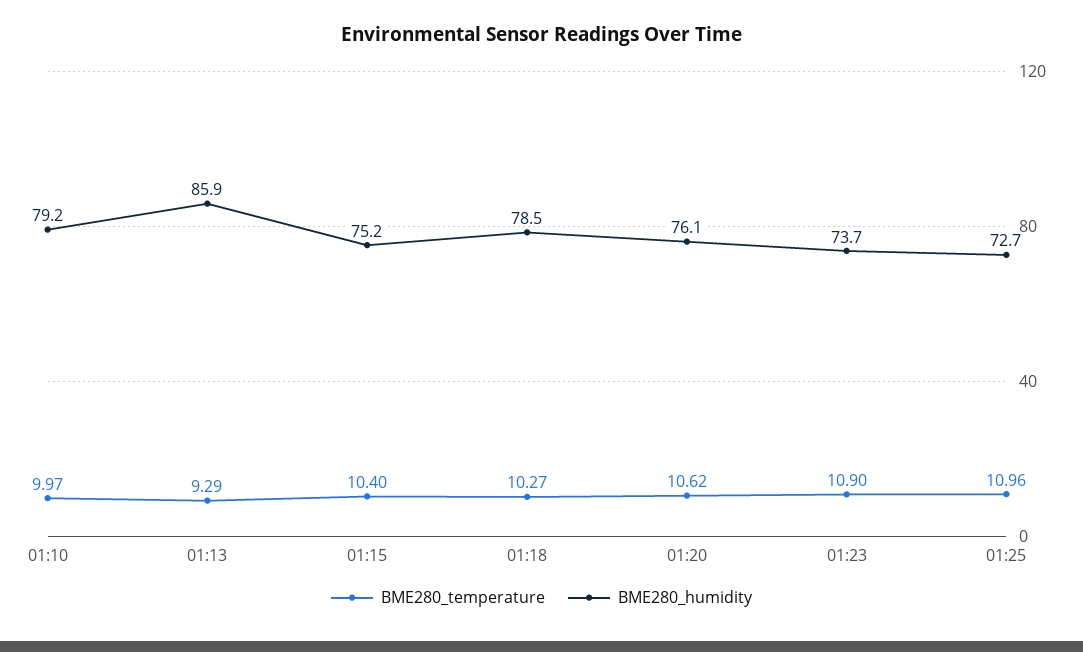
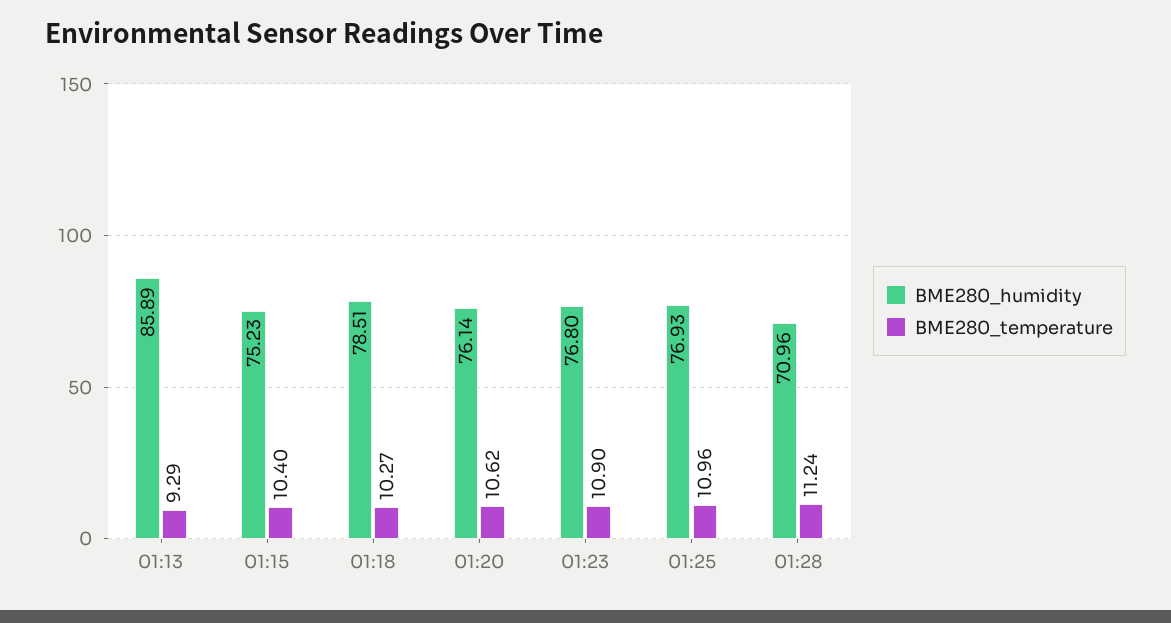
BME280_temperature, 01:10: 9.97 -> none
BME280_humidity, 01:10: 79.2 -> none
BME280_humidity, 01:23: 73.7 -> 76.8
BME280_humidity, 01:25: 72.7 -> 76.93
BME280_humidity, 01:28: none -> 70.96
BME280_temperature, 01:28: none -> 11.24

